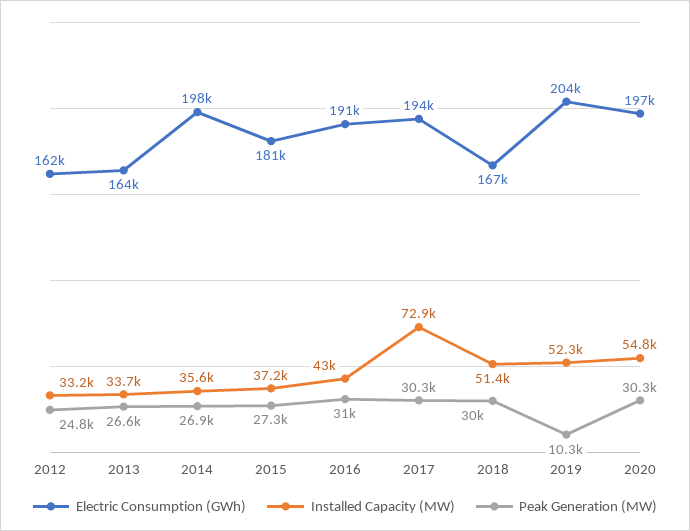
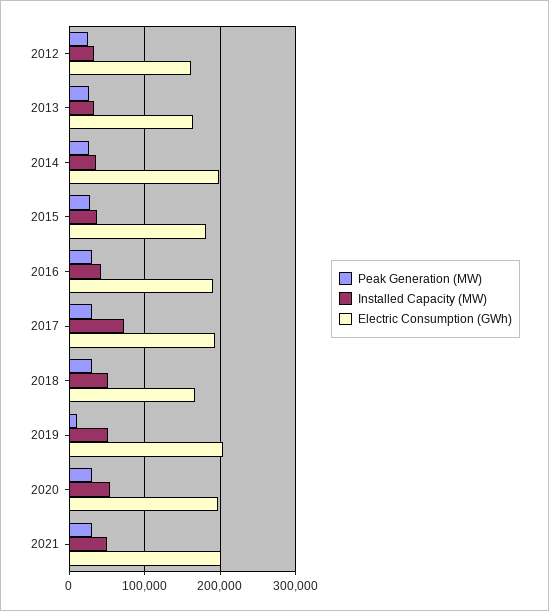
Peak Generation (MW), 2021: none -> 30000
Installed Capacity (MW), 2021: none -> 50000
Electric Consumption (GWh), 2021: none -> 200000

